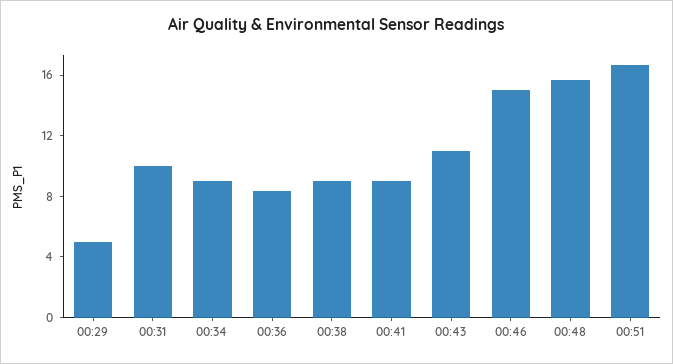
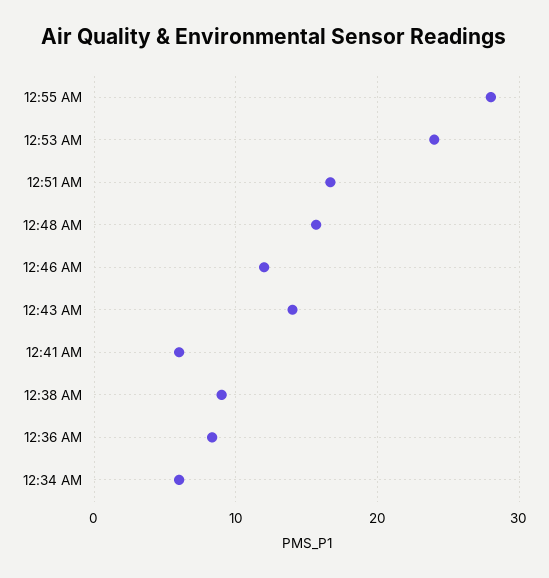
00:29: 5 -> none
00:31: 10 -> none
00:34: 9 -> 6
00:41: 9 -> 6
00:43: 11 -> 14
00:46: 15 -> 12
12:55 AM: none -> 28
12:53 AM: none -> 24

